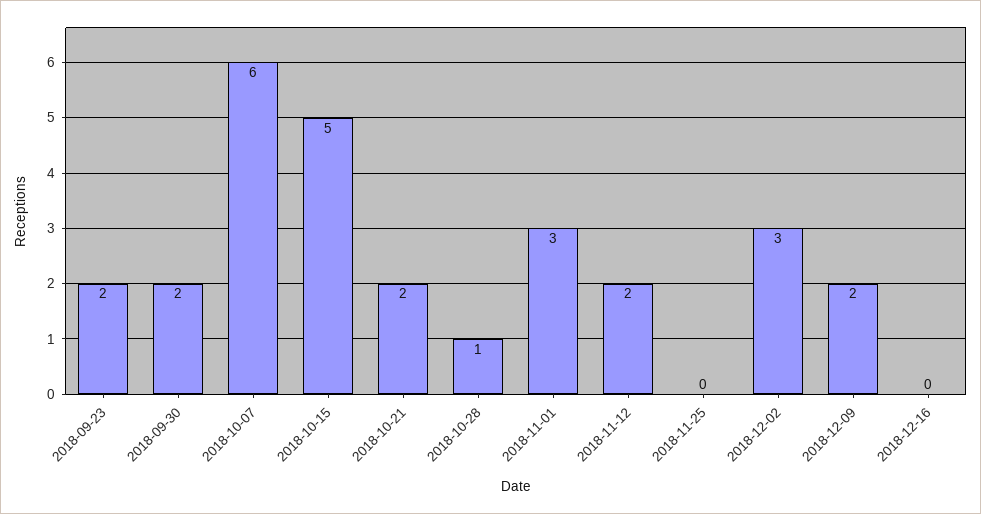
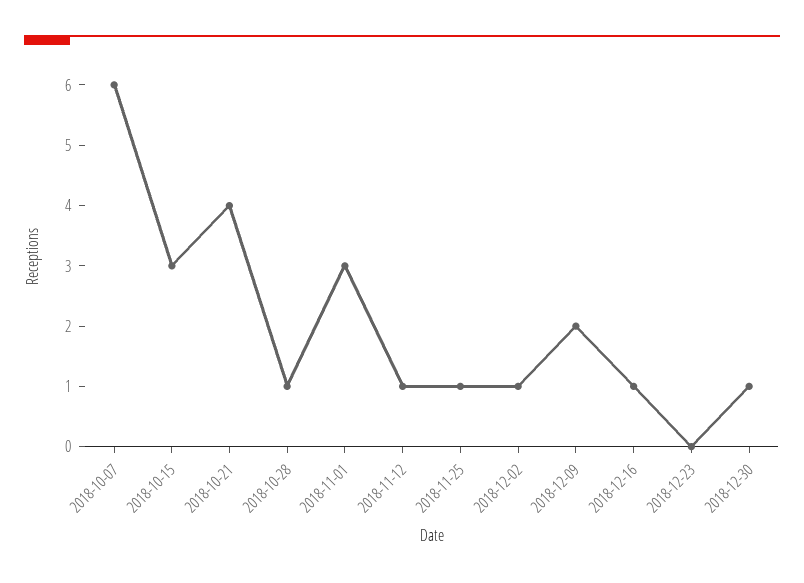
2018-09-23: 2 -> none
2018-09-30: 2 -> none
2018-10-15: 5 -> 3
2018-10-21: 2 -> 4
2018-11-12: 2 -> 1
2018-11-25: 0 -> 1
2018-12-02: 3 -> 1
2018-12-16: 0 -> 1
2018-12-23: none -> 0
2018-12-30: none -> 1

